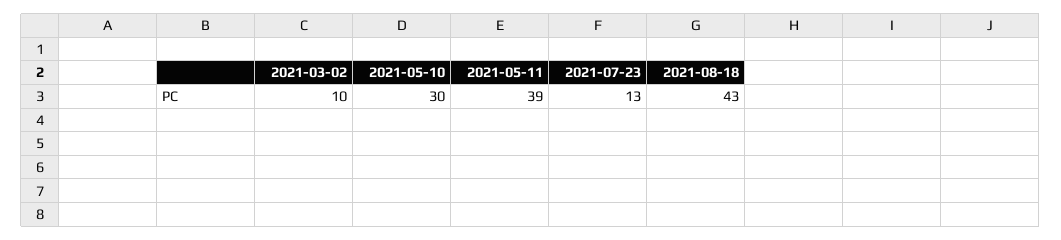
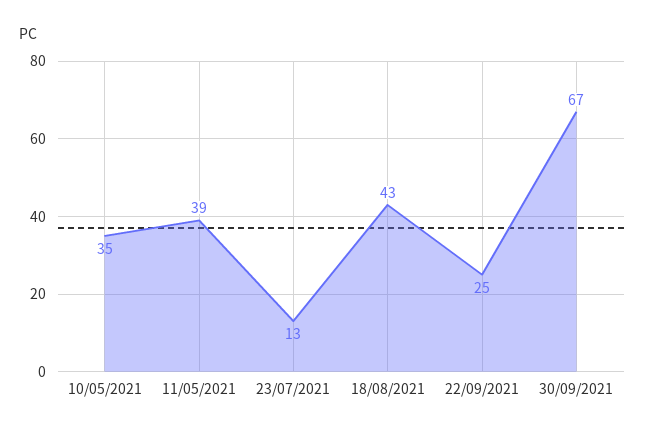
2021-03-02: 10 -> none
2021-05-10: 30 -> 35
22/09/2021: none -> 25
30/09/2021: none -> 67

